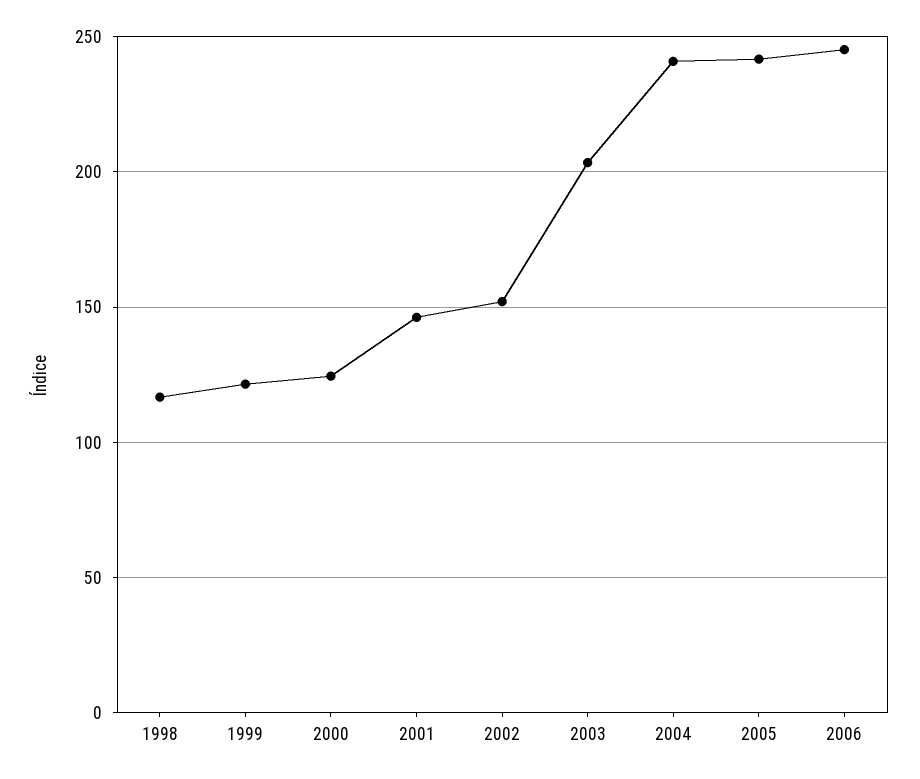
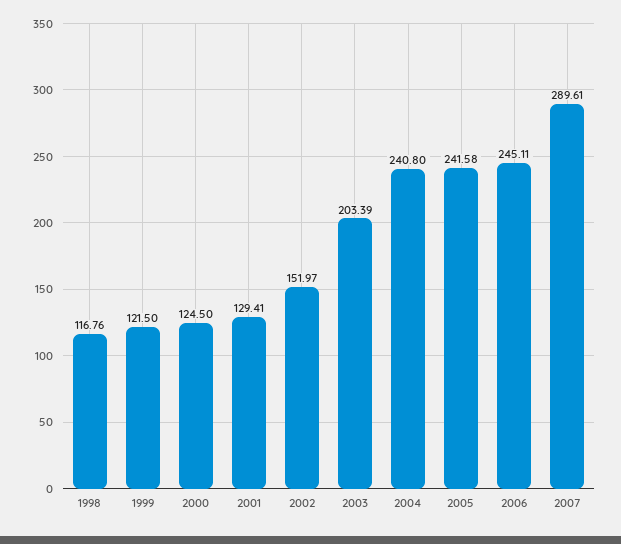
2001: 145 -> 129.41
2007: none -> 289.61

